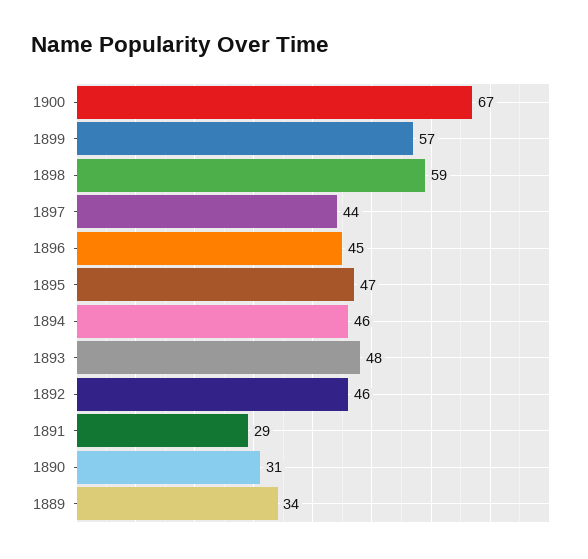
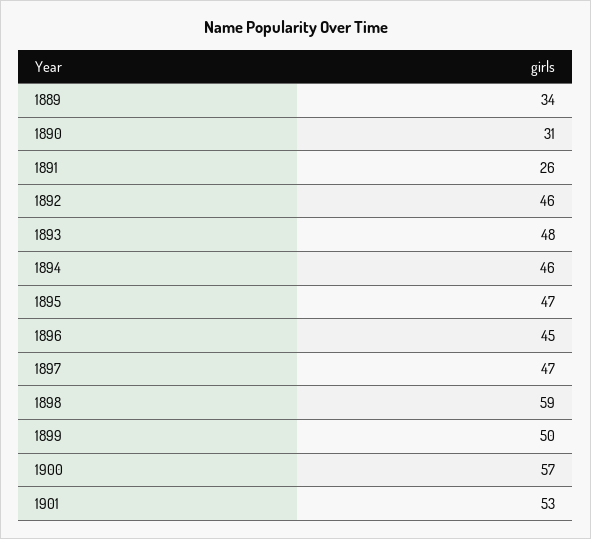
1900: 67 -> 57
1899: 57 -> 50
1897: 44 -> 47
1891: 29 -> 26
1901: none -> 53

